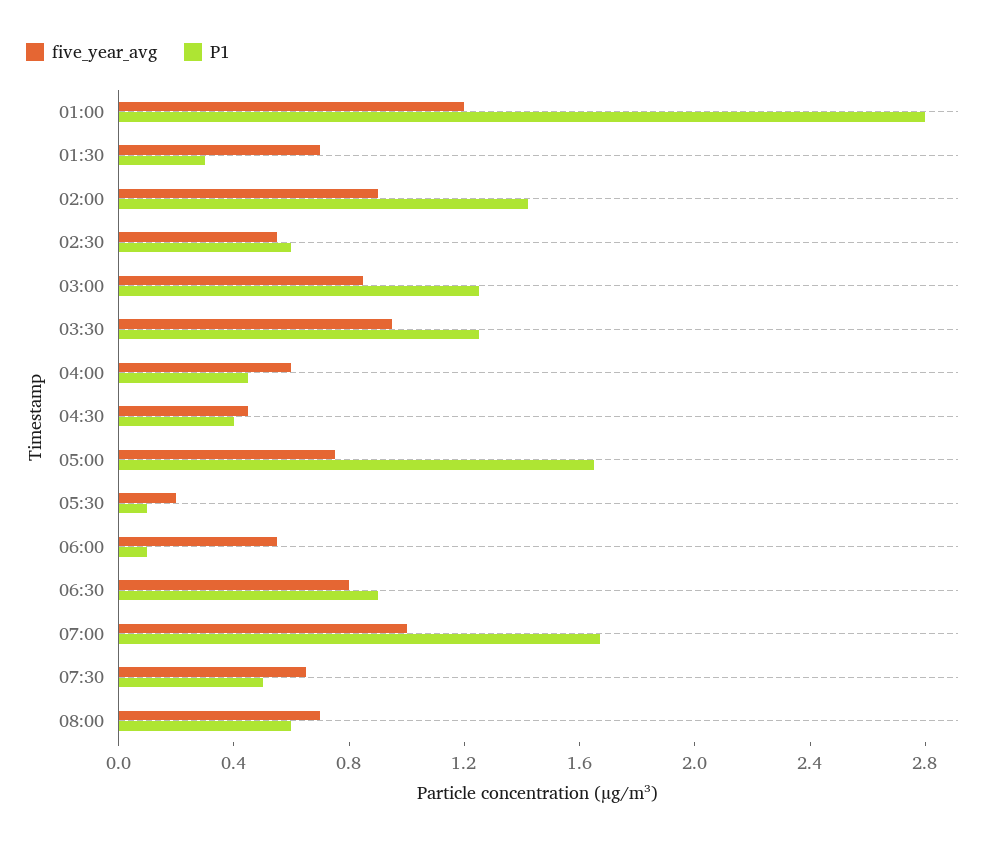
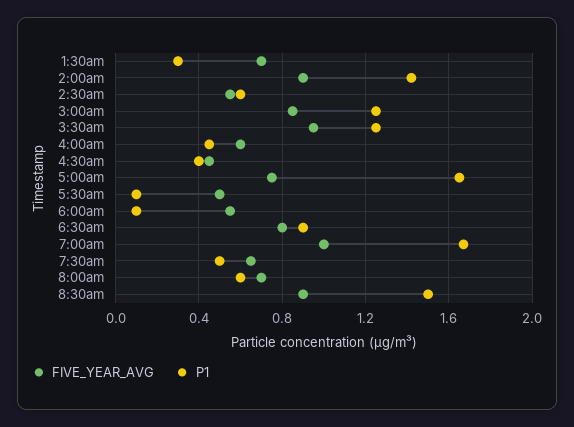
five_year_avg, 01:00: 1.2 -> none
P1, 01:00: 2.8 -> none
five_year_avg, 05:30: 0.2 -> 0.5
five_year_avg, 8:30am: none -> 0.9
P1, 8:30am: none -> 1.5

